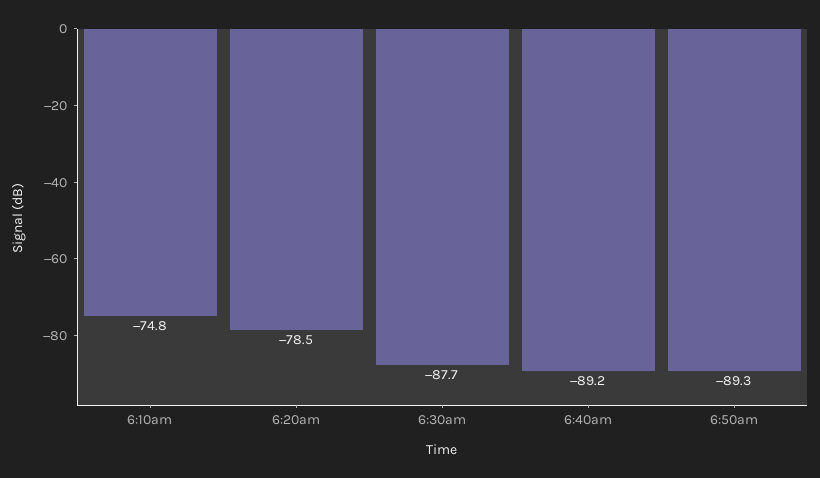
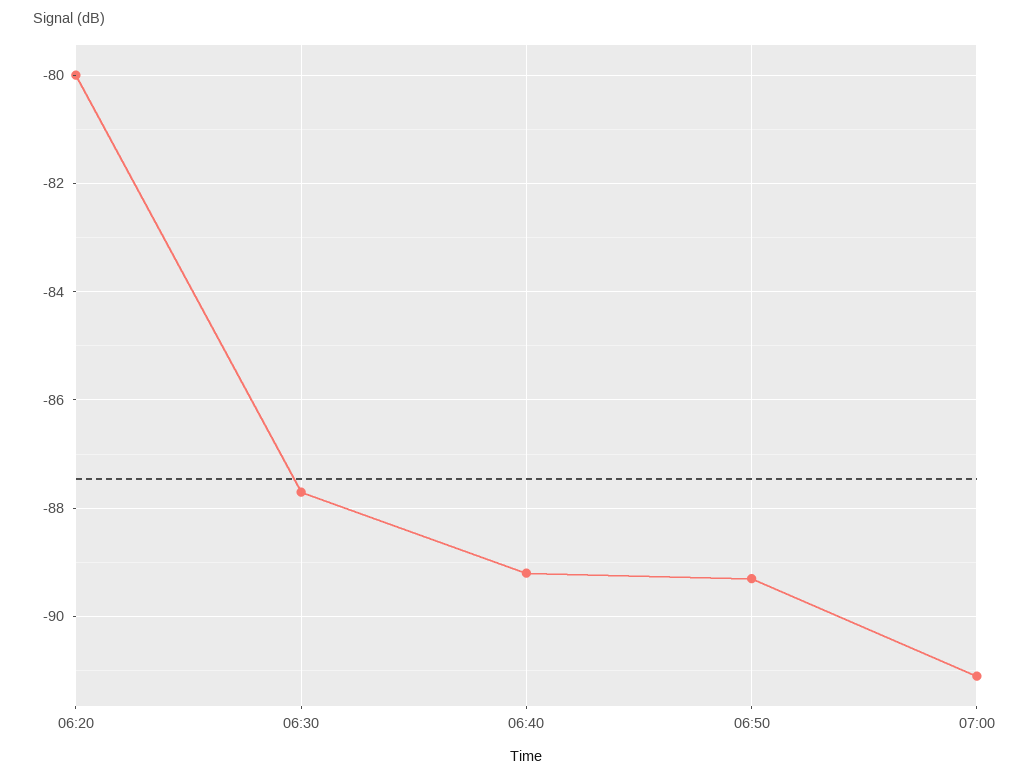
6:10am: -74.8 -> none
6:20am: -78.5 -> -80
07:00: none -> -91

